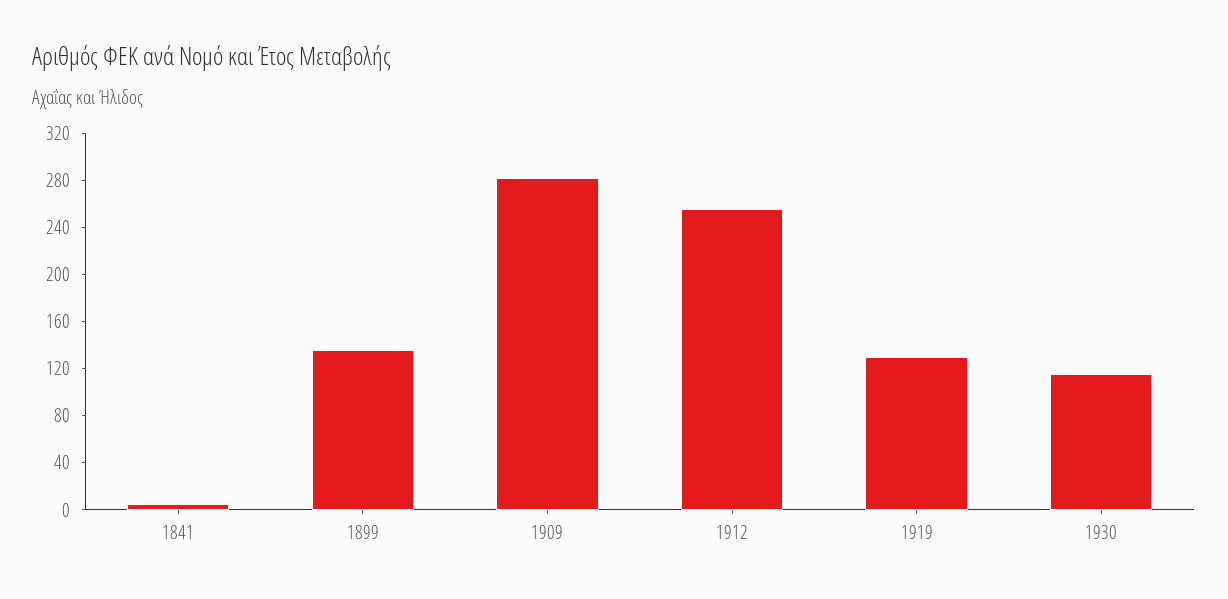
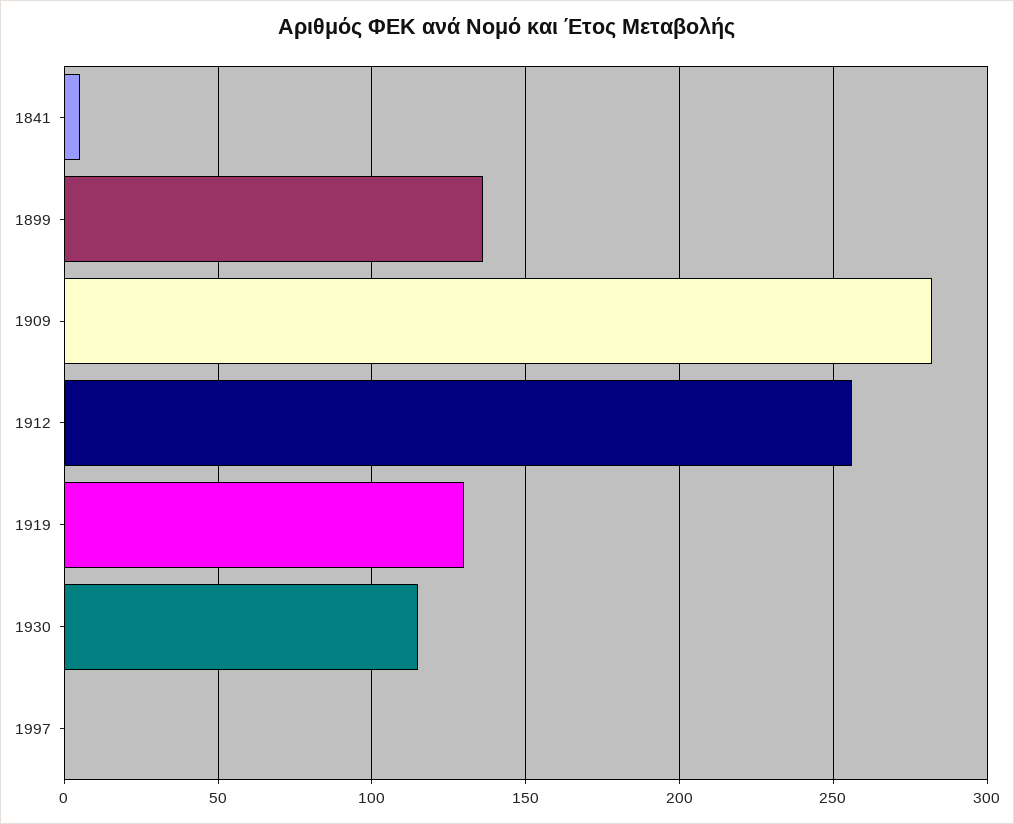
1997: none -> 0

